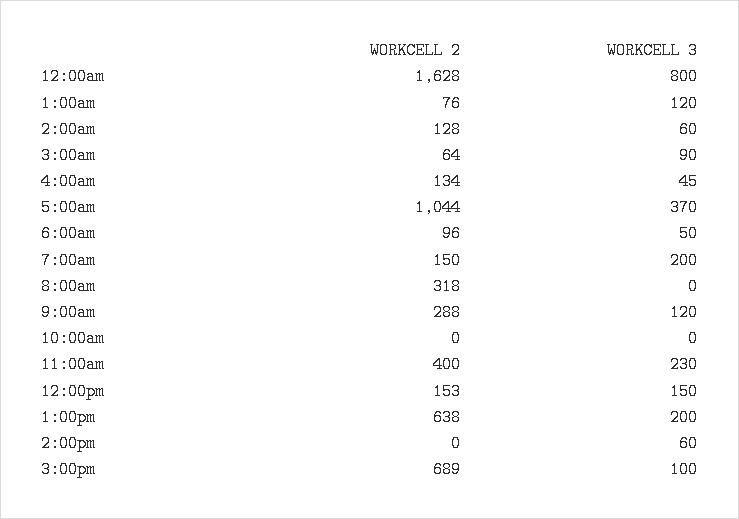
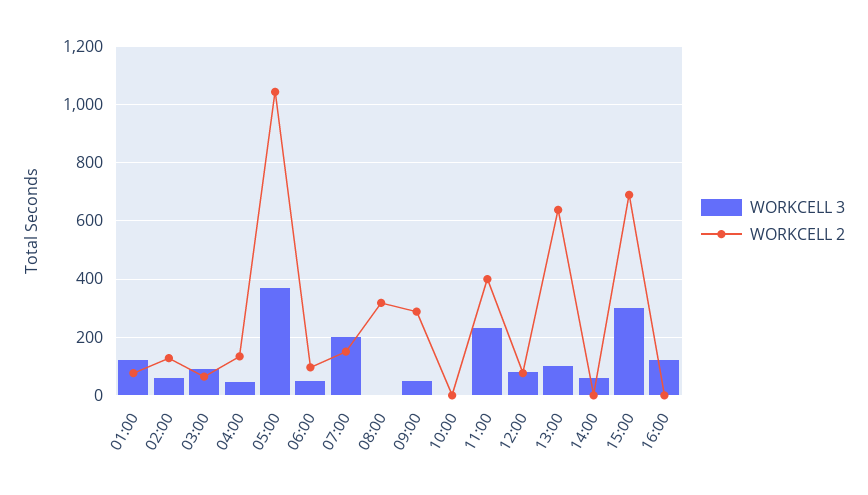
WORKCELL 2, 12:00am: 1628 -> none
WORKCELL 3, 12:00am: 800 -> none
WORKCELL 3, 9:00am: 120 -> 50
WORKCELL 2, 12:00pm: 153 -> 75
WORKCELL 3, 12:00pm: 150 -> 75
WORKCELL 3, 1:00pm: 200 -> 100
WORKCELL 3, 3:00pm: 100 -> 300
WORKCELL 3, 16:00: none -> 125
WORKCELL 2, 16:00: none -> 0

